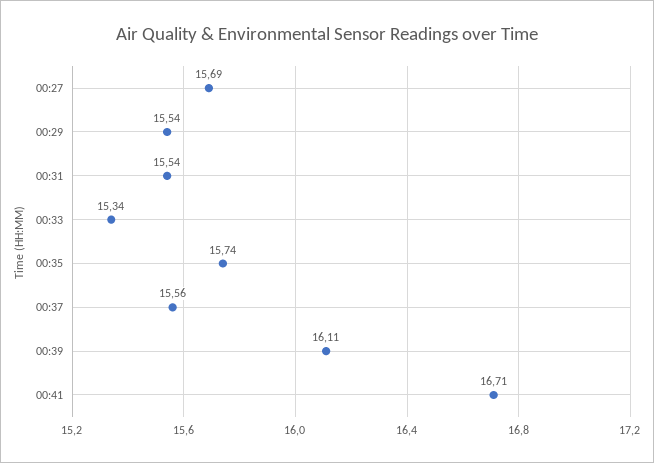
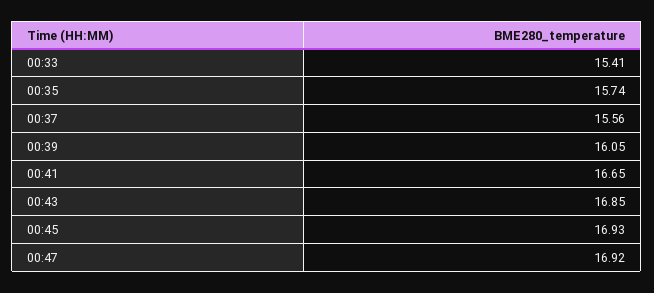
00:27: 15.69 -> none
00:29: 15.54 -> none
00:31: 15.54 -> none
00:33: 15.34 -> 15.41
00:39: 16.11 -> 16.05
00:41: 16.71 -> 16.65
00:43: none -> 16.85
00:45: none -> 16.93
00:47: none -> 16.92

